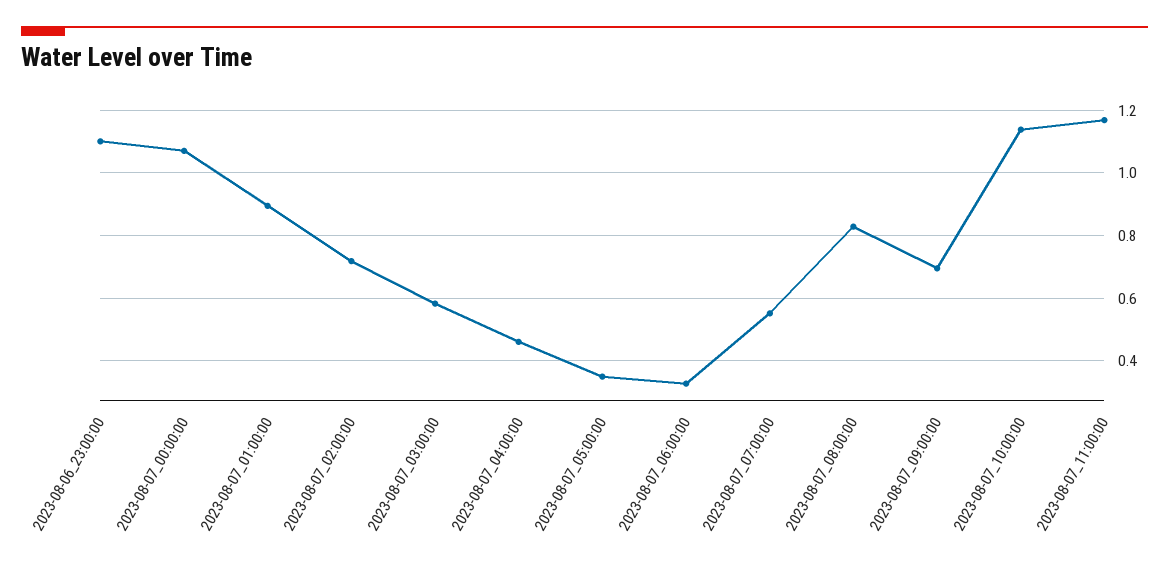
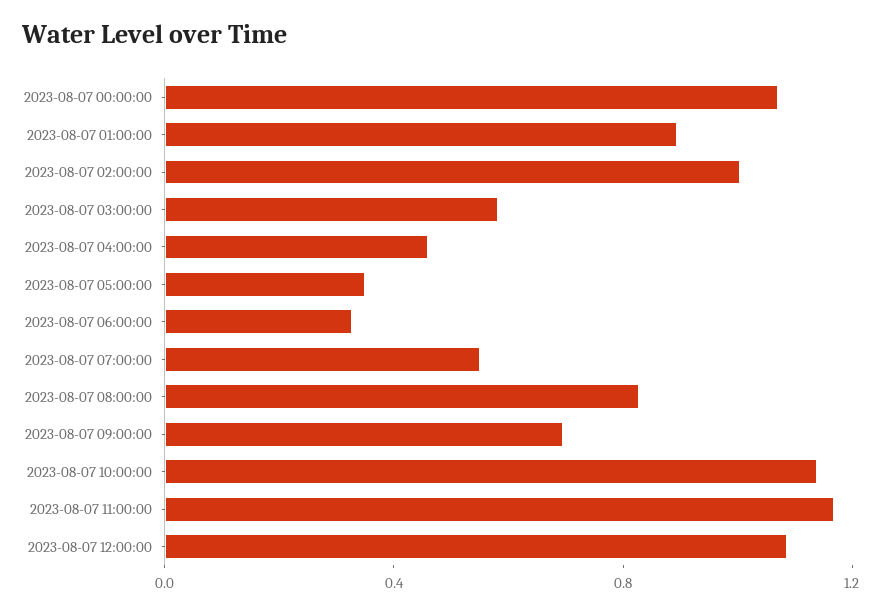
2023-08-06_23:00:00: 1.1 -> none
2023-08-07_02:00:00: 0.72 -> 1
2023-08-07 12:00:00: none -> 1.1

